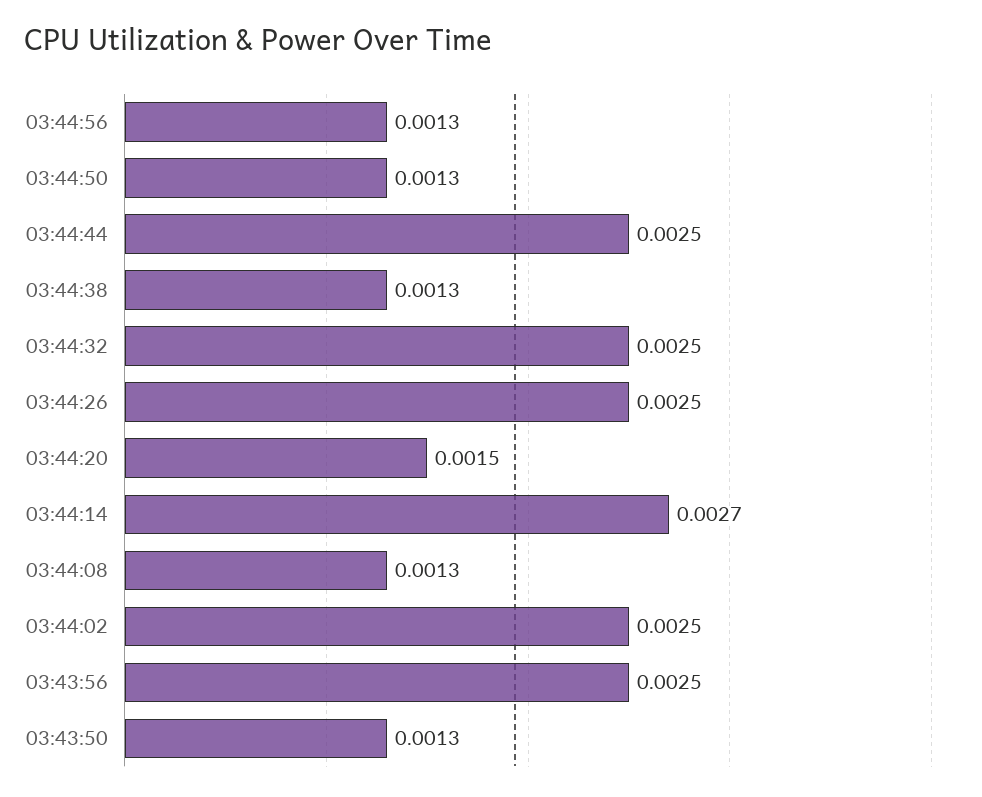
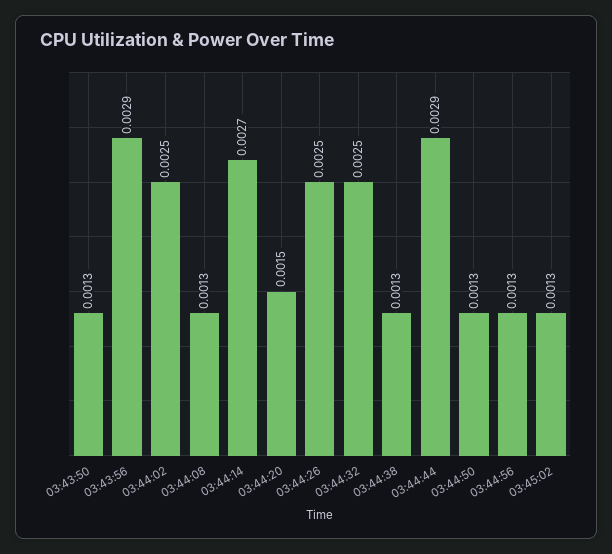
03:44:44: 0.0025 -> 0.0029
03:43:56: 0.0025 -> 0.0029
03:45:02: none -> 0.0013

